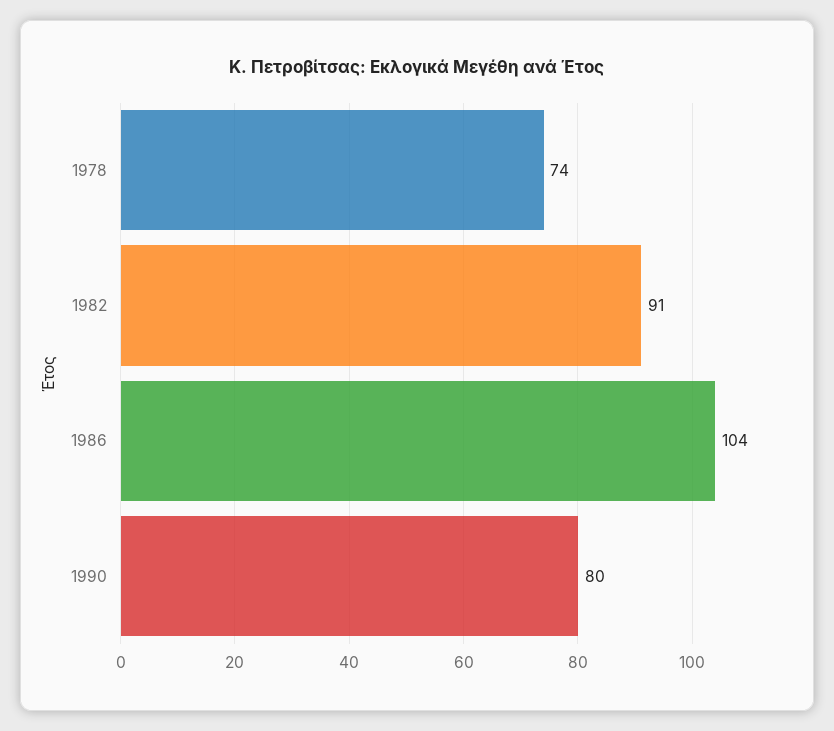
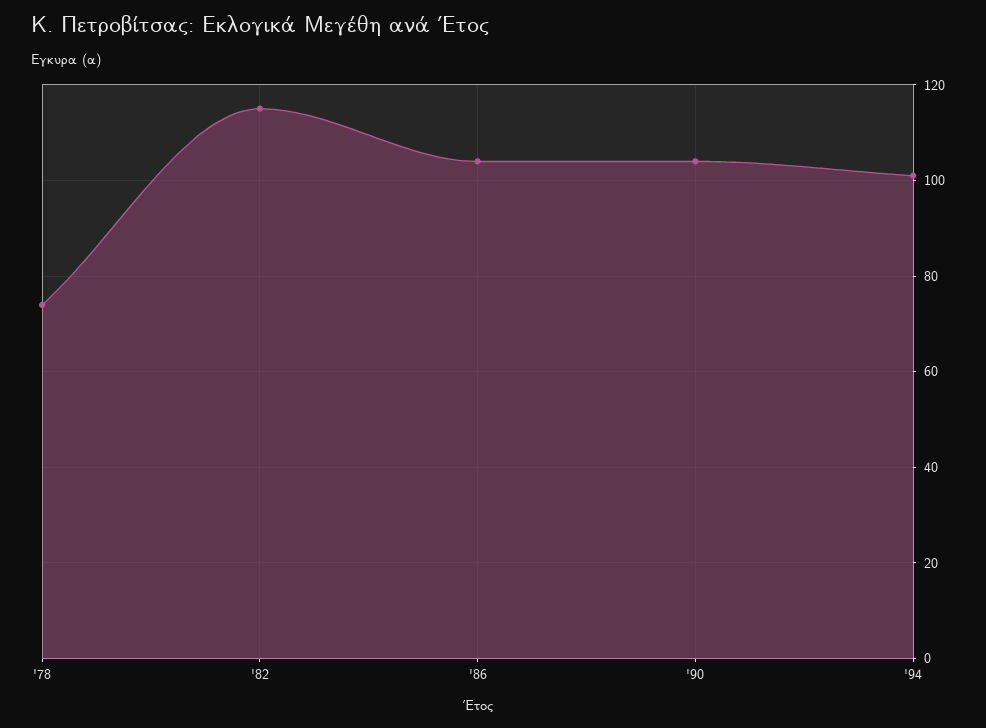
1982: 91 -> 115
1990: 80 -> 105
'94: none -> 100

